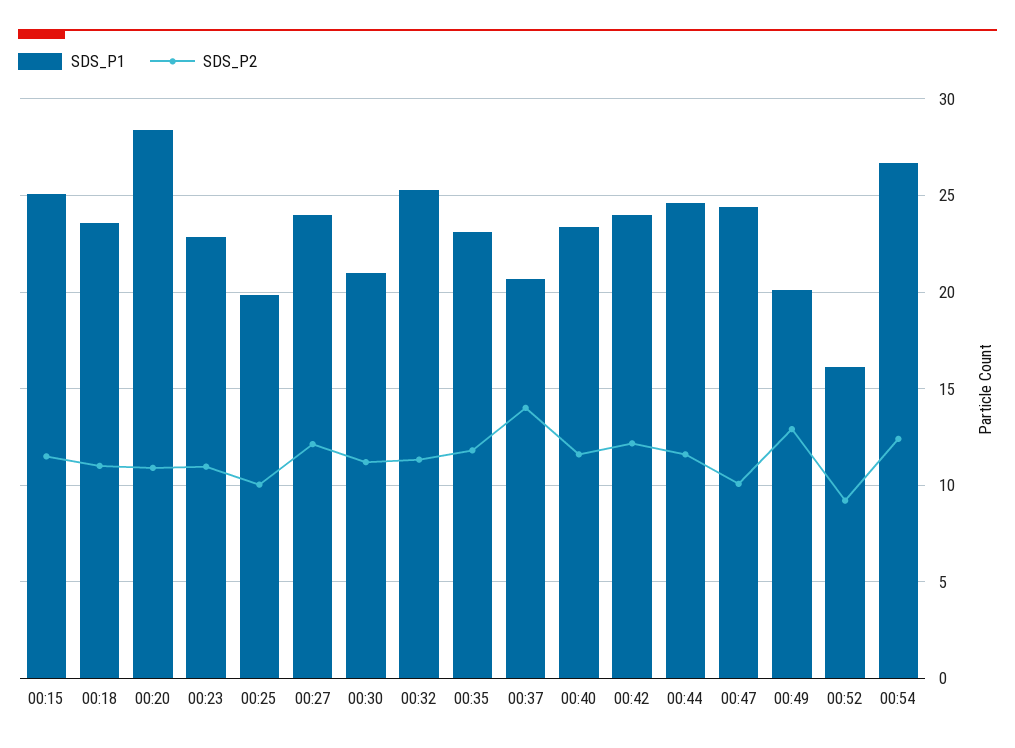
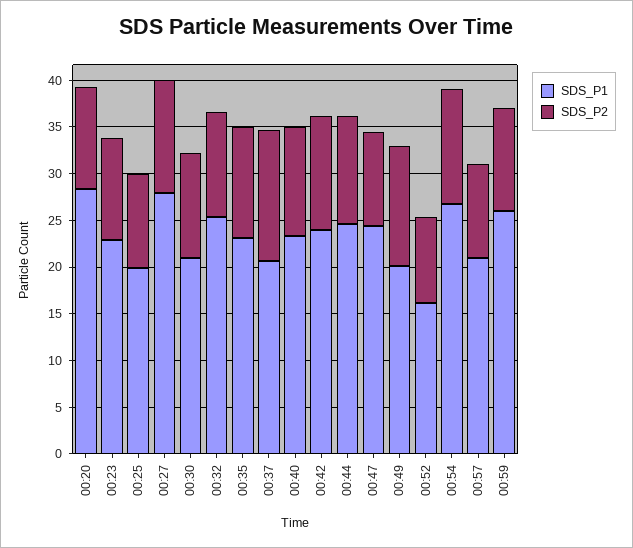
SDS_P1, 00:15: 25 -> none
SDS_P2, 00:15: 11.5 -> none
SDS_P1, 00:18: 23.5 -> none
SDS_P2, 00:18: 11 -> none
SDS_P1, 00:27: 24 -> 28
SDS_P1, 00:57: none -> 21
SDS_P2, 00:57: none -> 10
SDS_P1, 00:59: none -> 26
SDS_P2, 00:59: none -> 11

